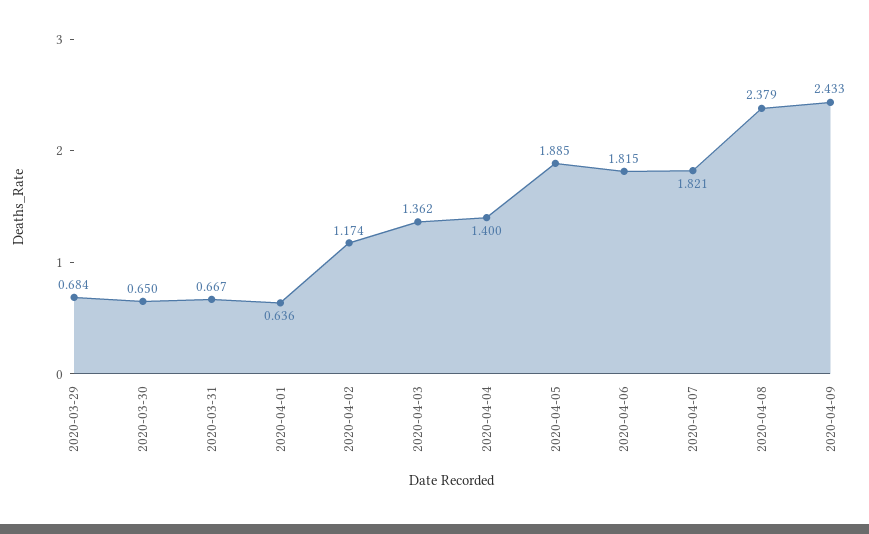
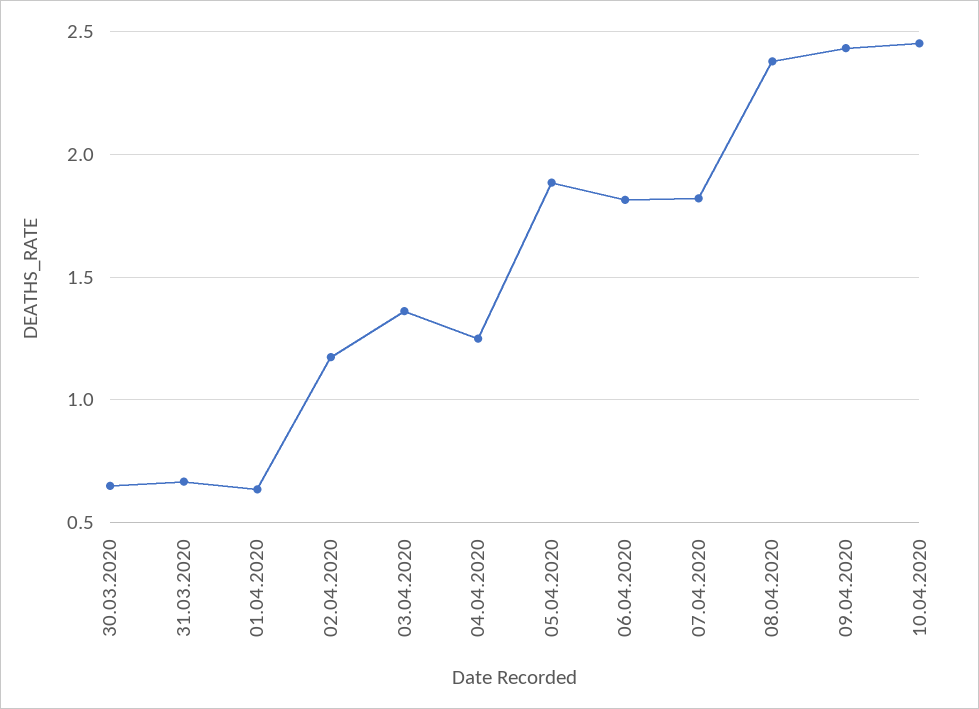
2020-03-29: 0.684 -> none
2020-04-04: 1.4 -> 1.25
10.04.2020: none -> 2.45

